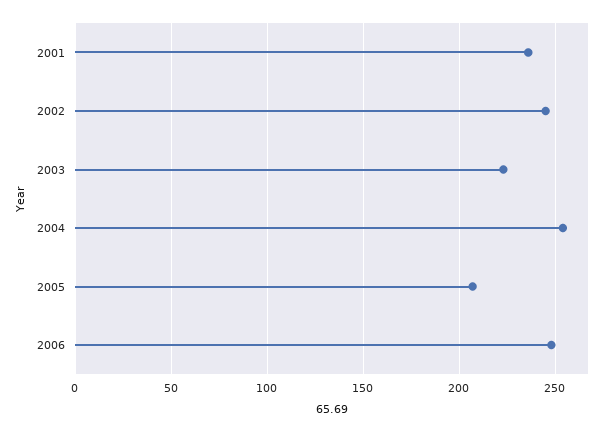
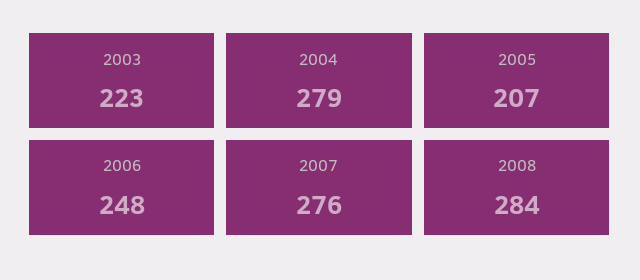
2001: 235 -> none
2002: 245 -> none
2004: 255 -> 279
2007: none -> 276
2008: none -> 284

